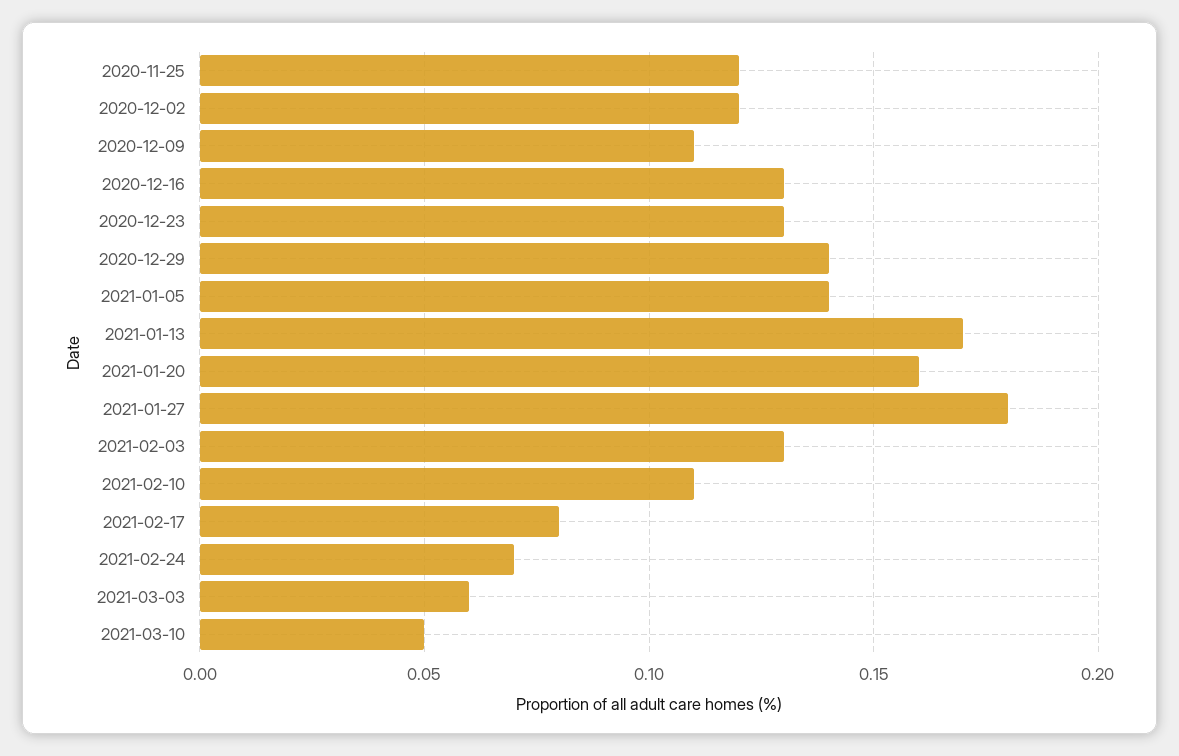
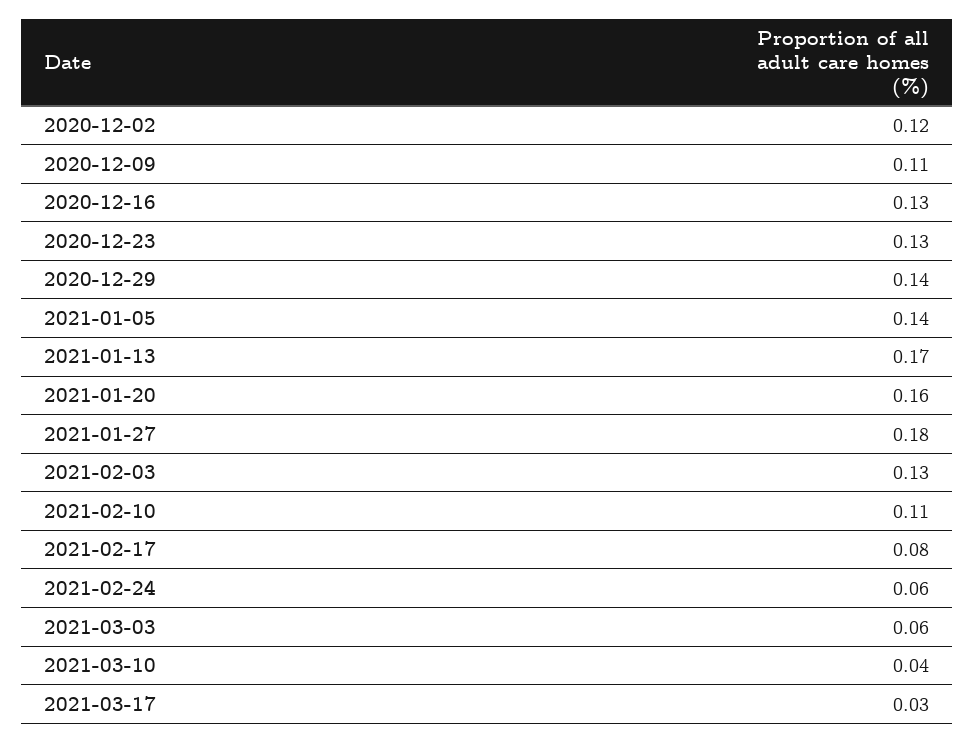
2020-11-25: 0.12 -> none
2021-02-24: 0.07 -> 0.06
2021-03-10: 0.05 -> 0.04
2021-03-17: none -> 0.03

